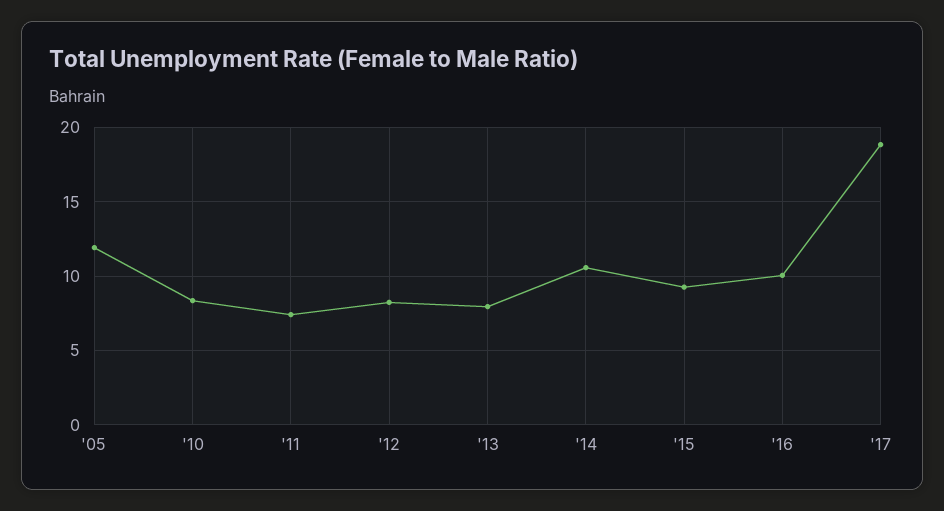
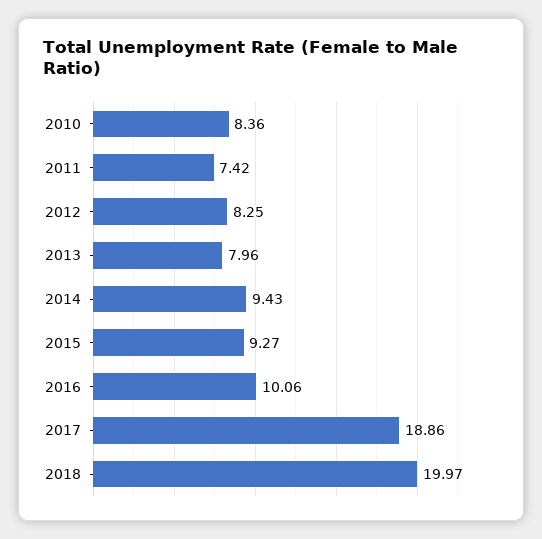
'05: 12 -> none
'14: 10.5 -> 9.43
2018: none -> 19.97

